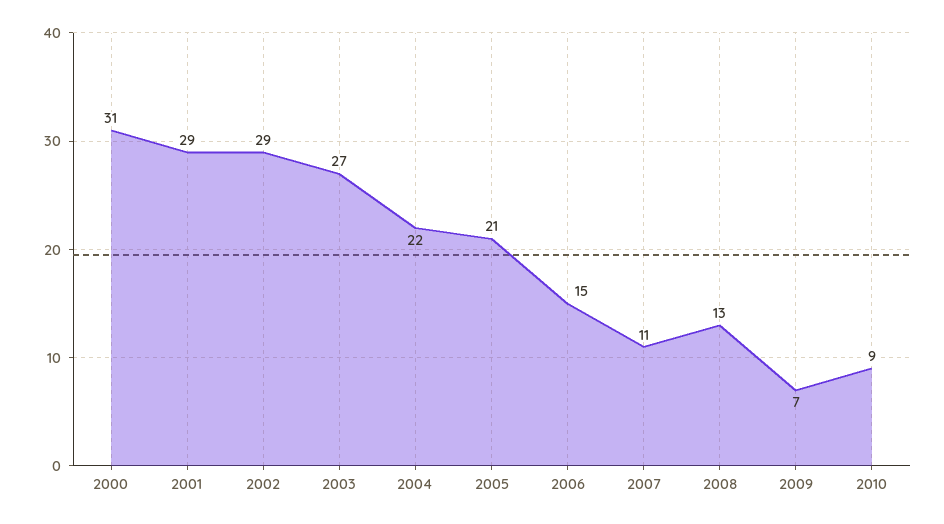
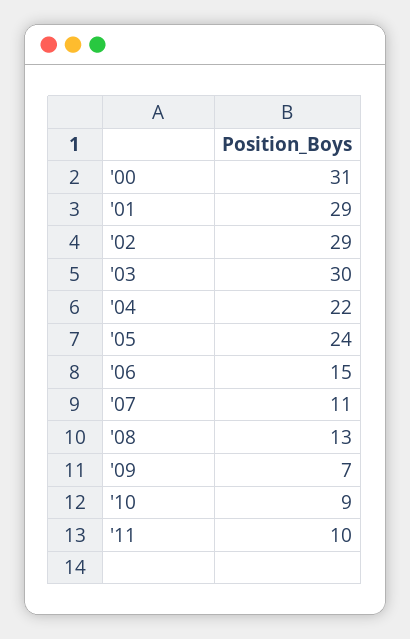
2003: 27 -> 30
2005: 21 -> 24
'11: none -> 10

